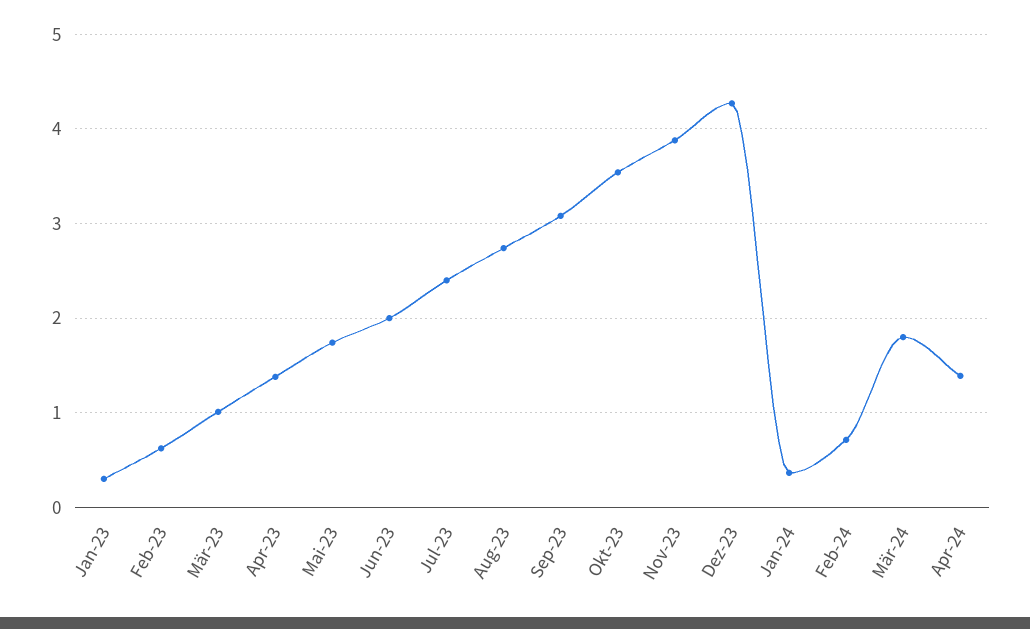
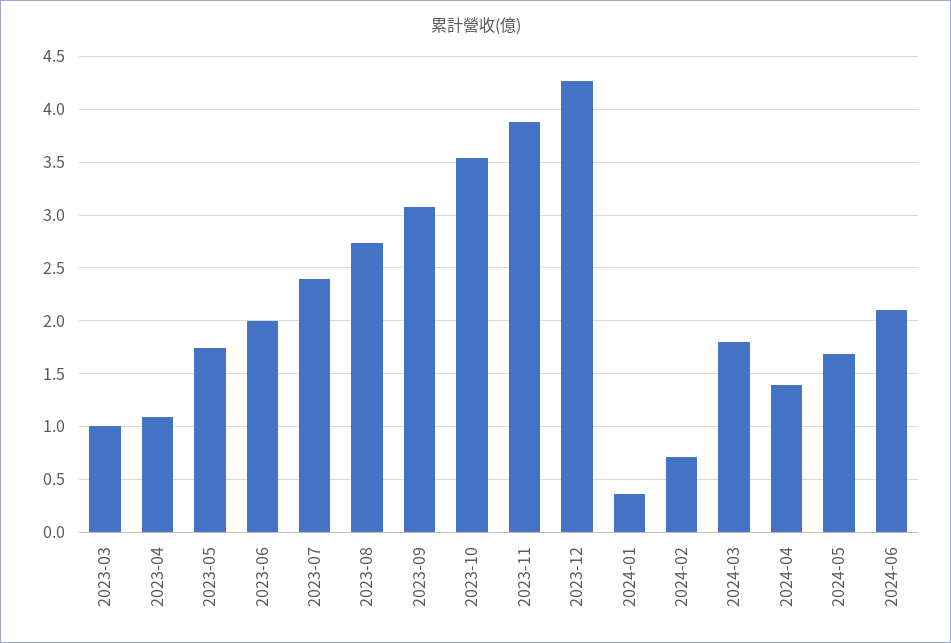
Jan-23: 0.3 -> none
Feb-23: 0.6 -> none
Apr-23: 1.4 -> 1.1
2024-05: none -> 1.7
2024-06: none -> 2.1

